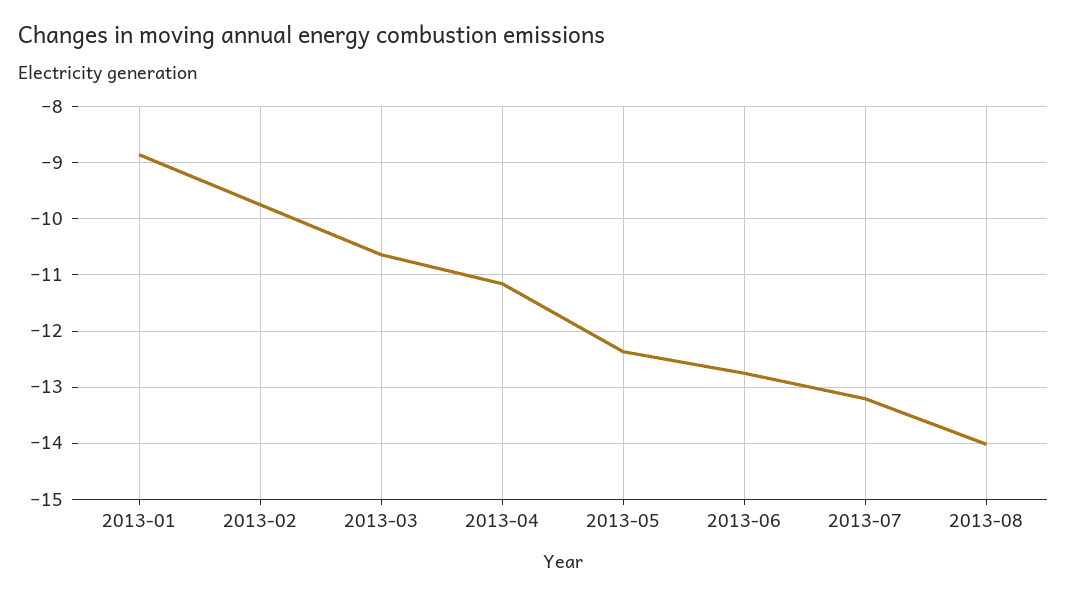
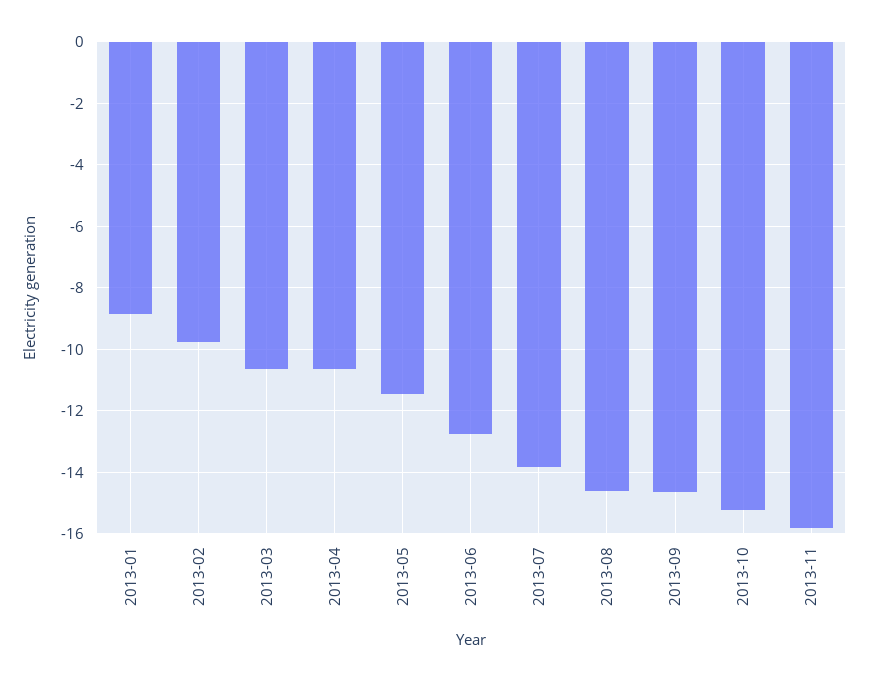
2013-04: -11.2 -> -10.6
2013-05: -12.4 -> -11.4
2013-07: -13.2 -> -13.8
2013-08: -14 -> -14.6
2013-09: none -> -14.6
2013-10: none -> -15.2
2013-11: none -> -15.8

